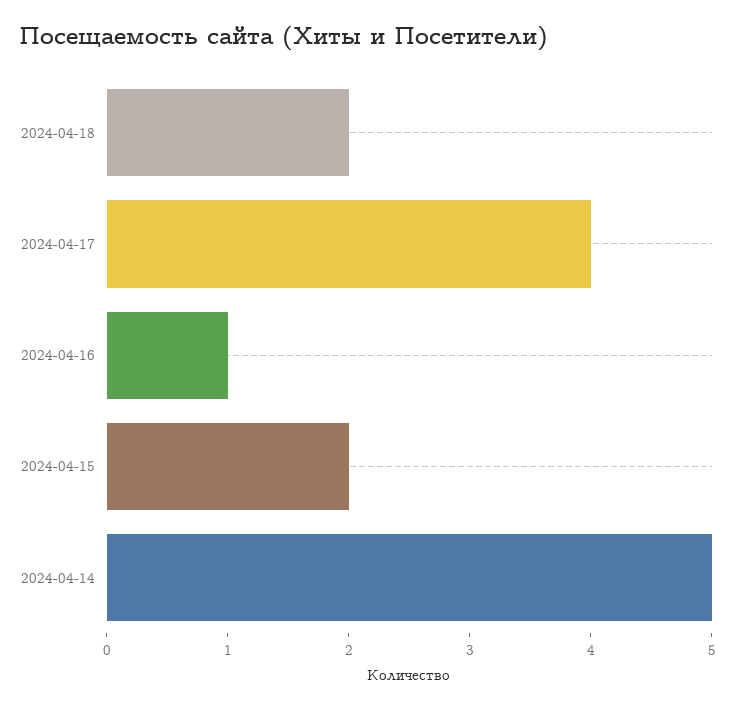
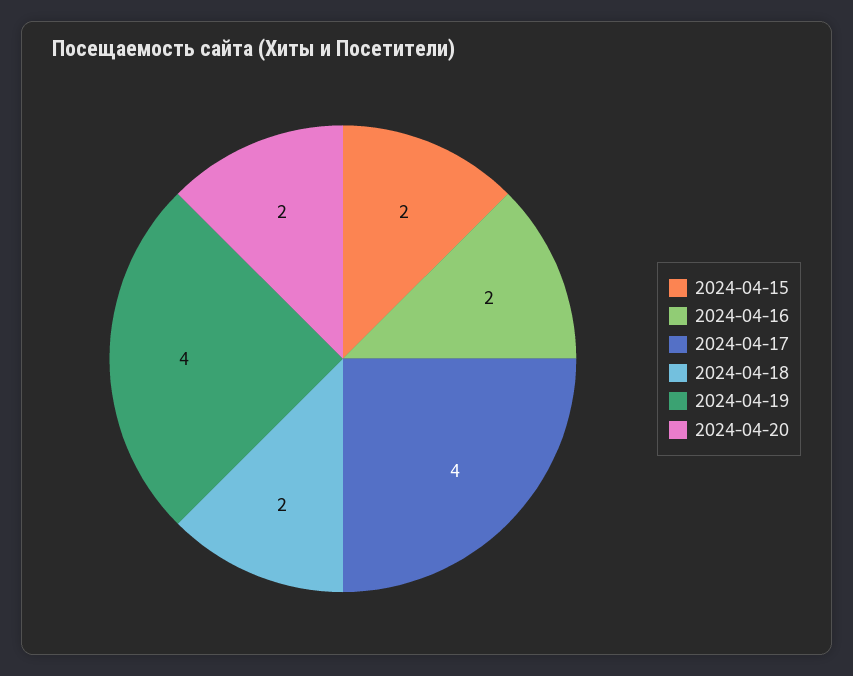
2024-04-16: 1 -> 2
2024-04-14: 5 -> none
2024-04-19: none -> 4
2024-04-20: none -> 2

